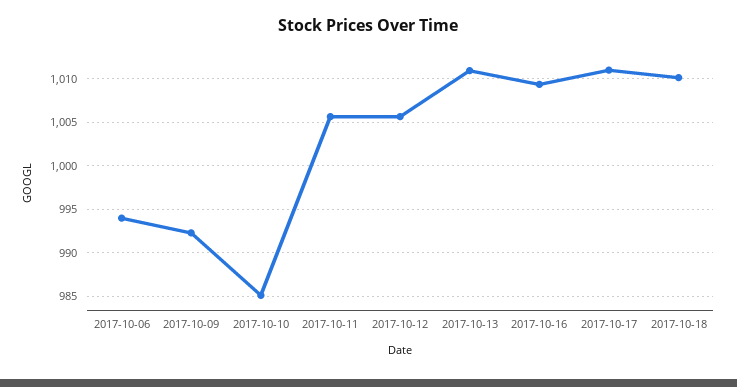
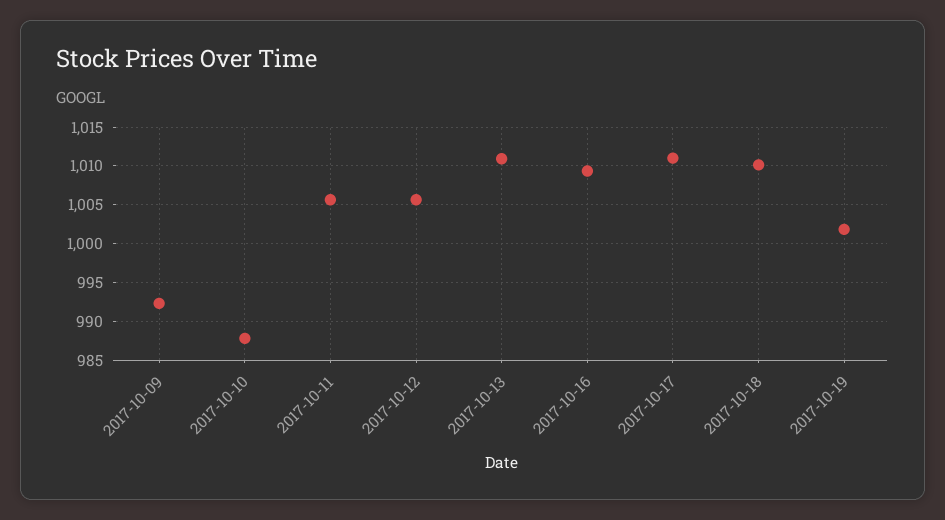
2017-10-06: 994 -> none
2017-10-10: 985 -> 988
2017-10-19: none -> 1002

